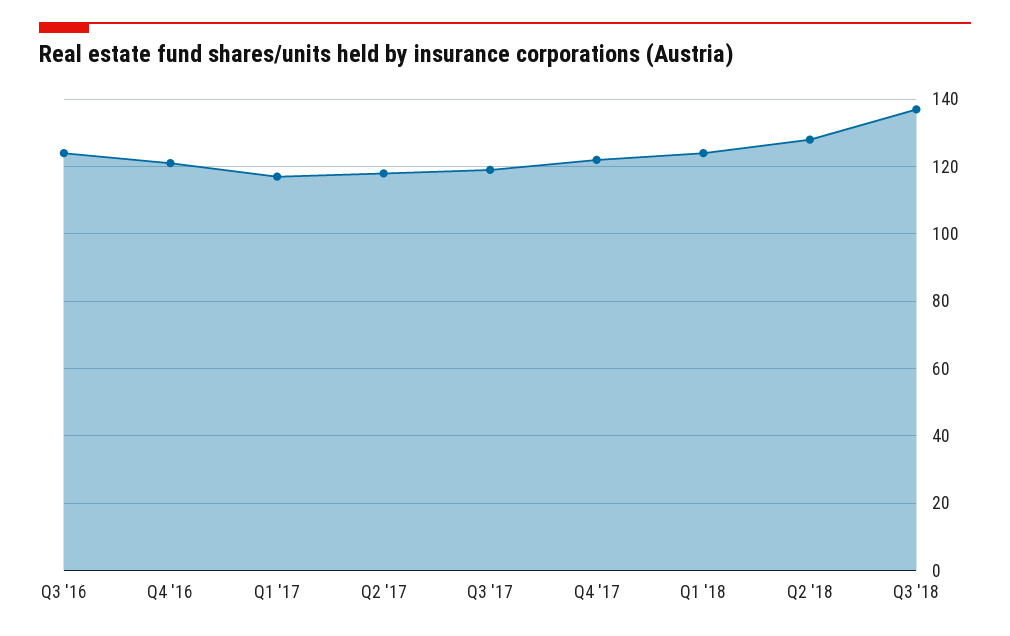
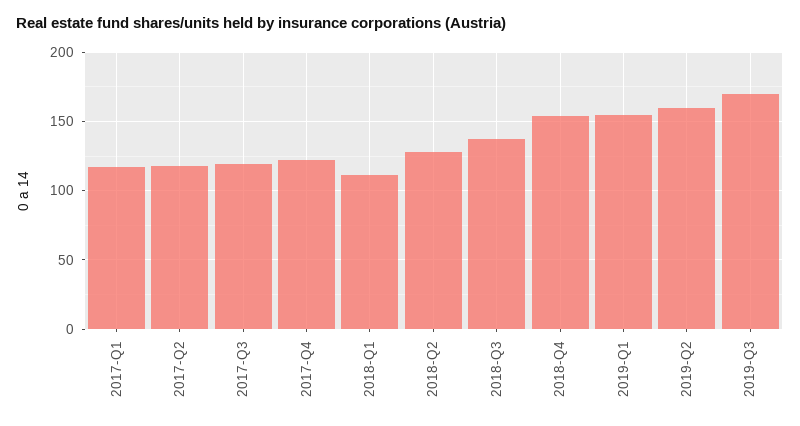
Q3 '16: 125 -> none
Q4 '16: 120 -> none
Q1 '18: 125 -> 110
2018-Q4: none -> 155
2019-Q1: none -> 155
2019-Q2: none -> 160
2019-Q3: none -> 170

